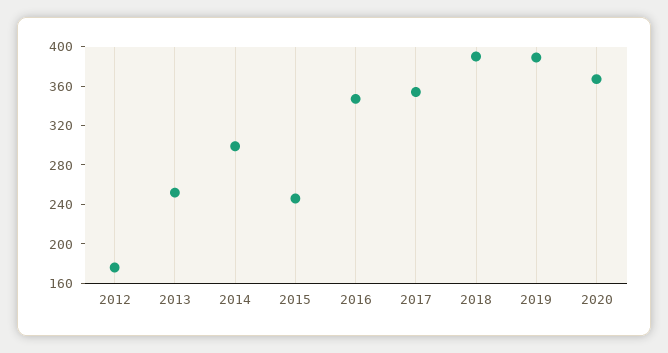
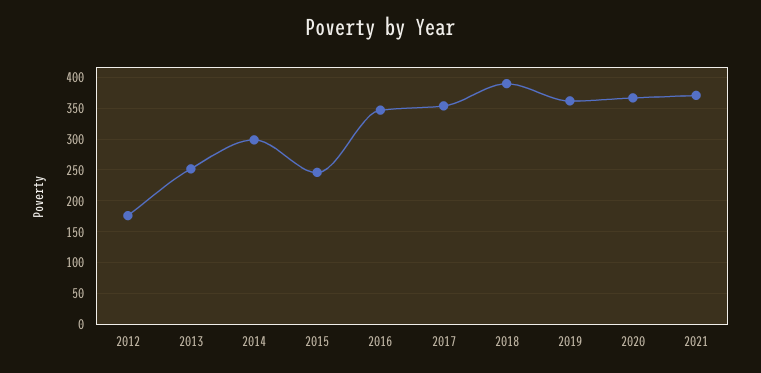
2019: 390 -> 360
2021: none -> 370

